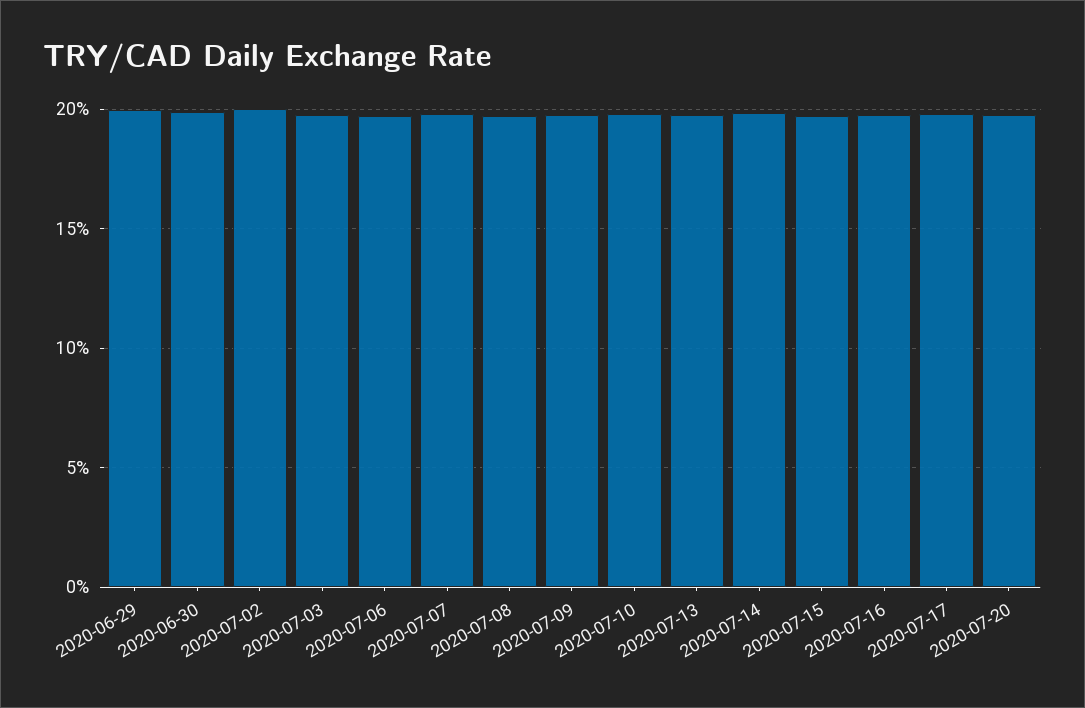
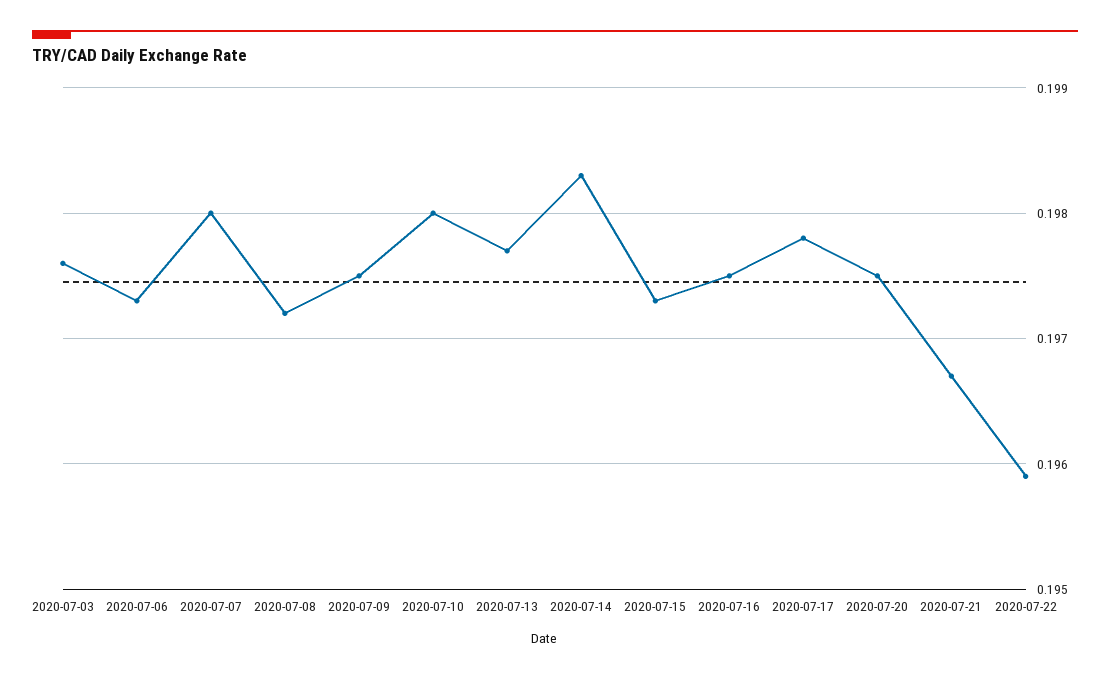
2020-06-29: 0.2 -> none
2020-06-30: 0.2 -> none
2020-07-02: 0.2 -> none
2020-07-21: none -> 0.1967
2020-07-22: none -> 0.1959

